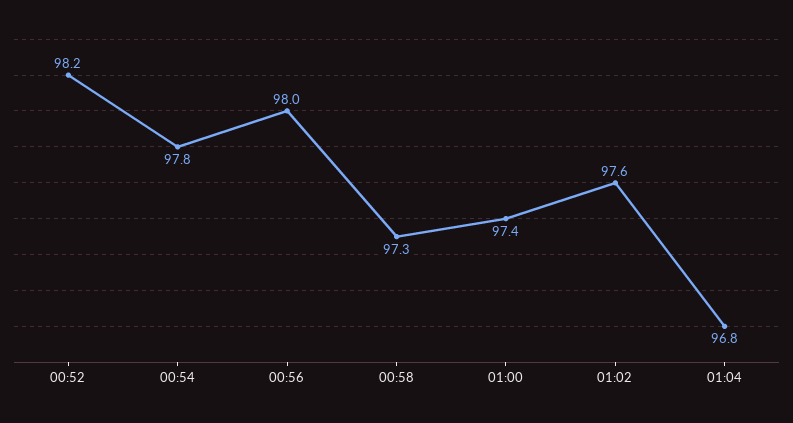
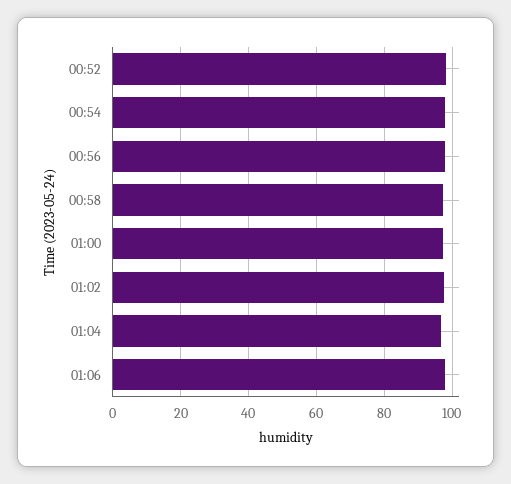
01:06: none -> 98

